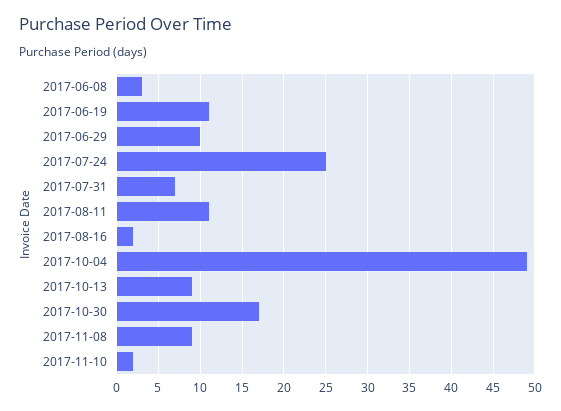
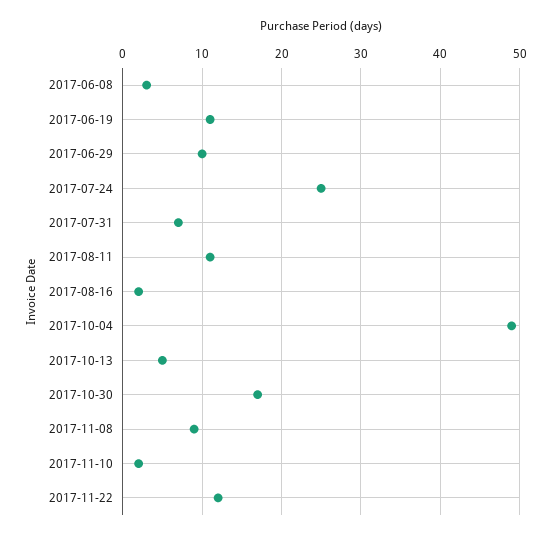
2017-10-13: 9 -> 5
2017-11-22: none -> 12

